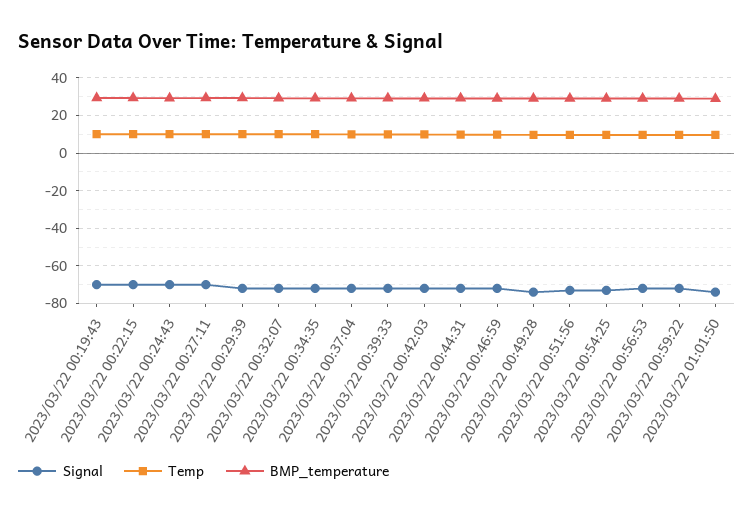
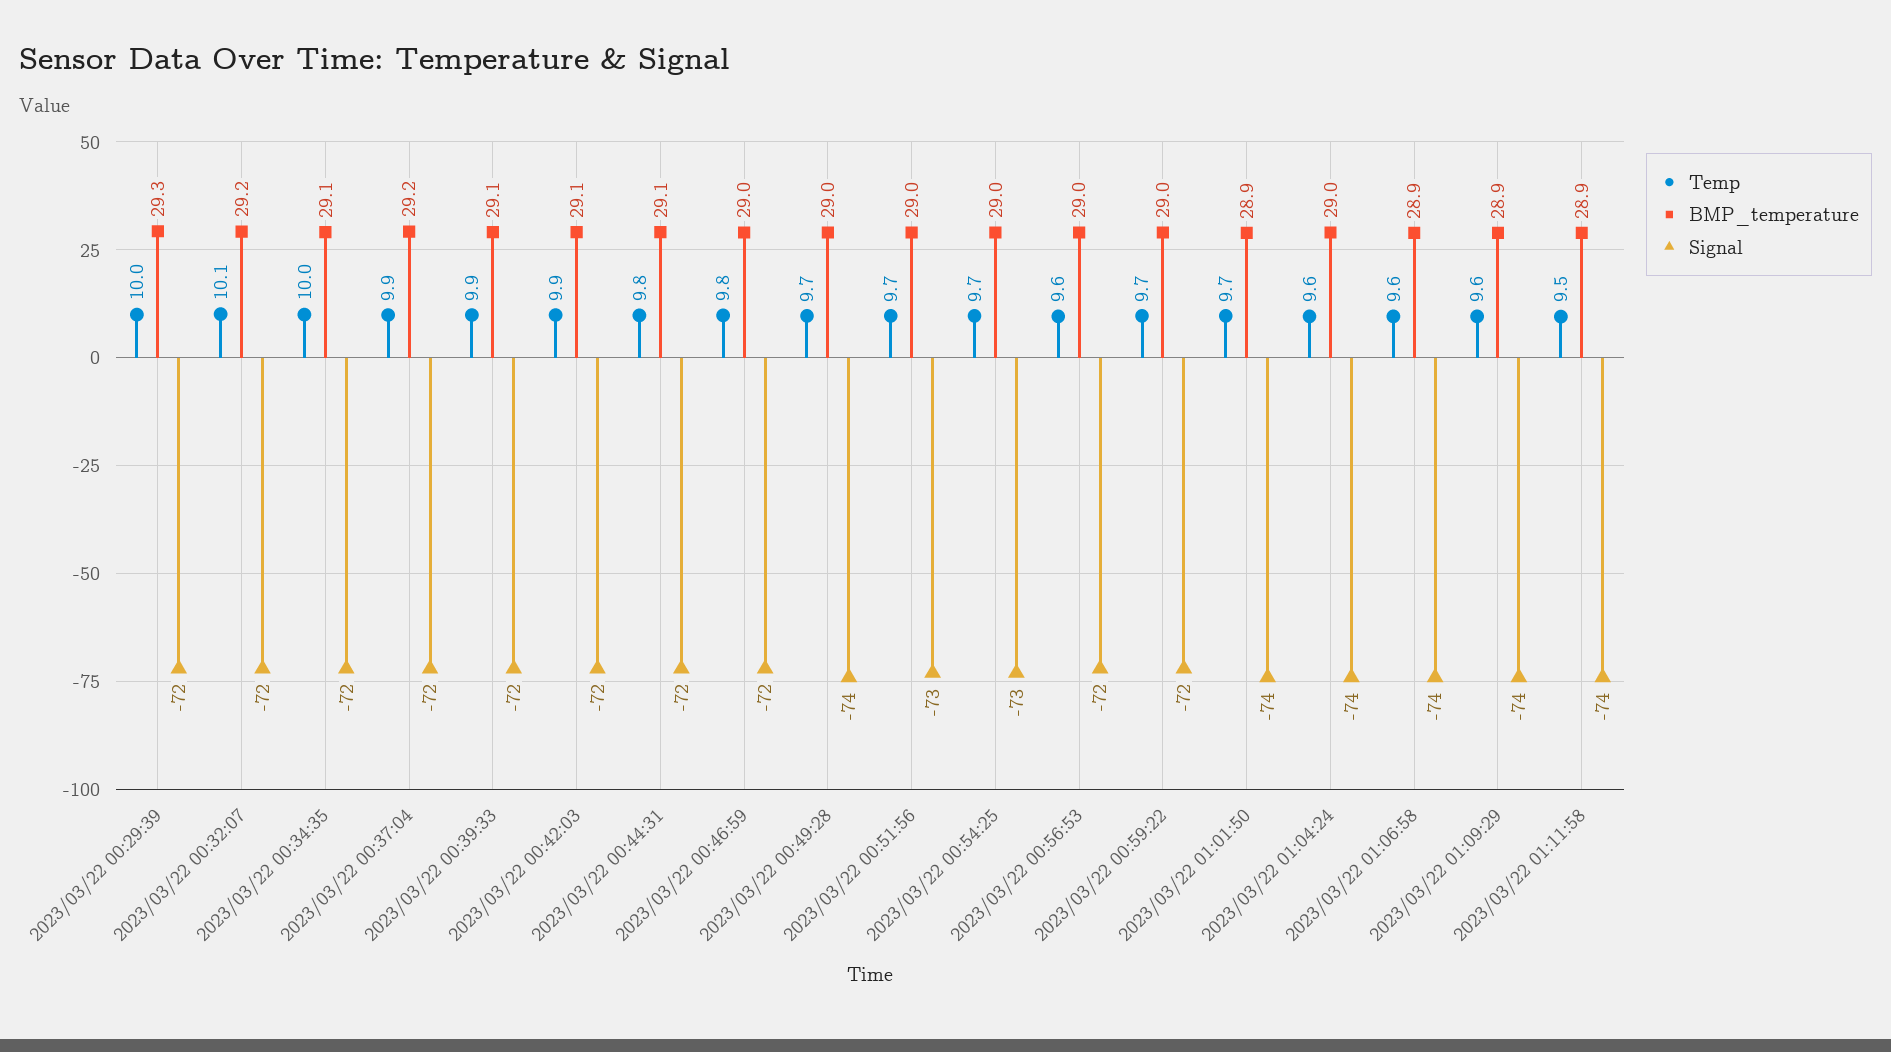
Signal, 2023/03/22 00:19:43: -70 -> none
Temp, 2023/03/22 00:19:43: 10 -> none
BMP_temperature, 2023/03/22 00:19:43: 30 -> none
Signal, 2023/03/22 00:22:15: -70 -> none
Temp, 2023/03/22 00:22:15: 10 -> none
BMP_temperature, 2023/03/22 00:22:15: 30 -> none
Signal, 2023/03/22 00:24:43: -70 -> none
Temp, 2023/03/22 00:24:43: 10 -> none
BMP_temperature, 2023/03/22 00:24:43: 30 -> none
Signal, 2023/03/22 00:27:11: -70 -> none
Temp, 2023/03/22 00:27:11: 10 -> none
BMP_temperature, 2023/03/22 00:27:11: 30 -> none
Temp, 2023/03/22 01:04:24: none -> 9.6
BMP_temperature, 2023/03/22 01:04:24: none -> 29
Signal, 2023/03/22 01:04:24: none -> -74
Temp, 2023/03/22 01:06:58: none -> 9.6
BMP_temperature, 2023/03/22 01:06:58: none -> 28.9
Signal, 2023/03/22 01:06:58: none -> -74
Temp, 2023/03/22 01:09:29: none -> 9.6
BMP_temperature, 2023/03/22 01:09:29: none -> 28.9
Signal, 2023/03/22 01:09:29: none -> -74
Temp, 2023/03/22 01:11:58: none -> 9.5
BMP_temperature, 2023/03/22 01:11:58: none -> 28.9
Signal, 2023/03/22 01:11:58: none -> -74

